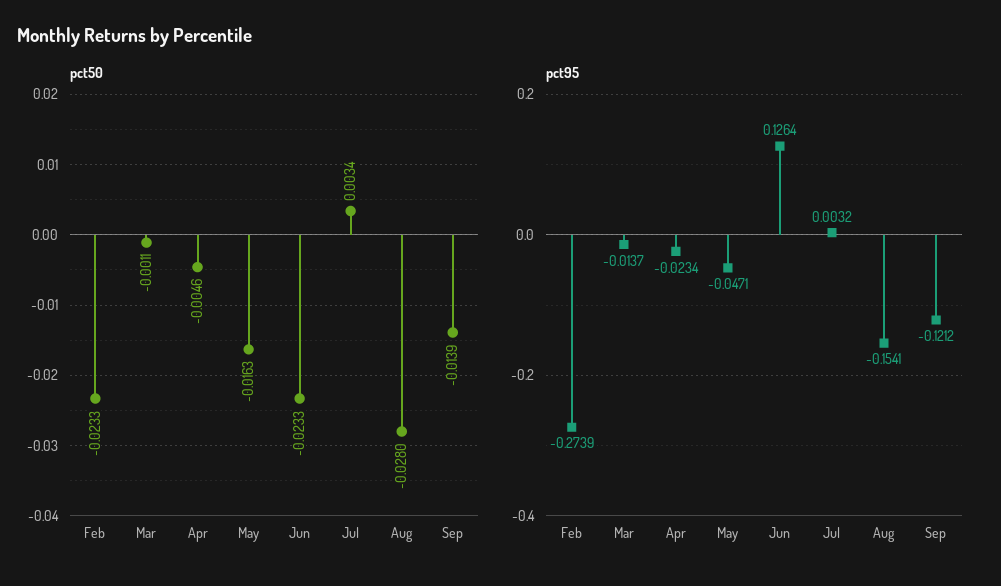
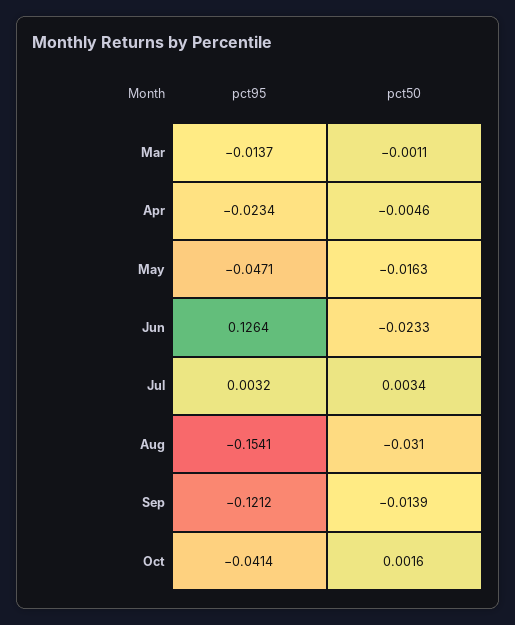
pct50, Feb: -0.0233 -> none
pct50, Aug: -0.028 -> -0.031
pct95, Feb: -0.2739 -> none
pct95, Oct: none -> -0.0414
pct50, Oct: none -> 0.0016

